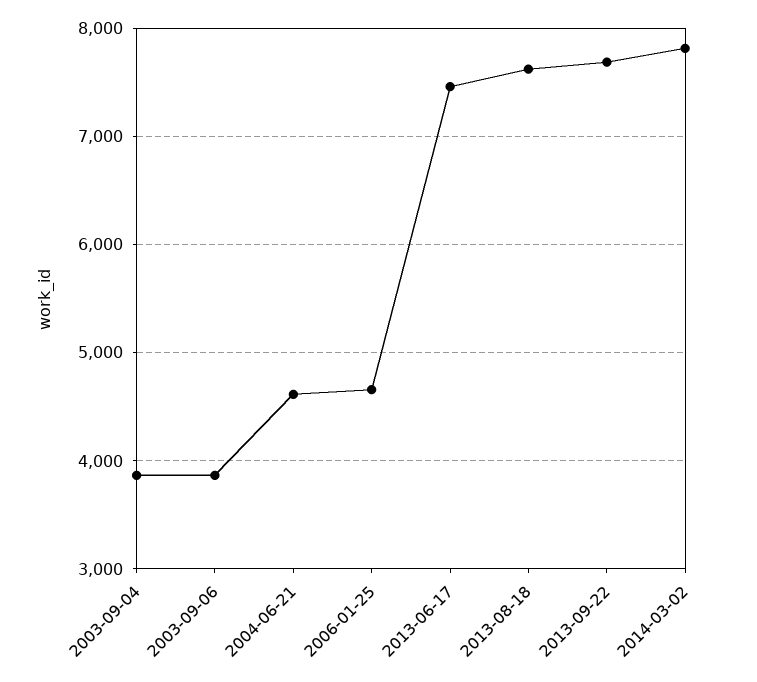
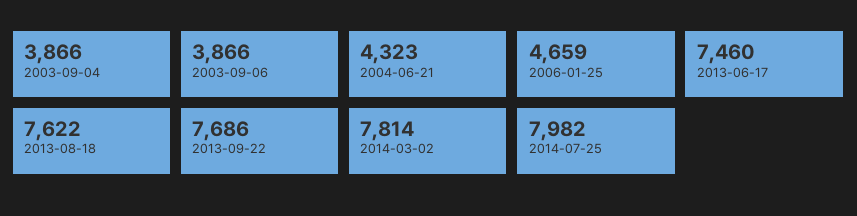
2004-06-21: 4600 -> 4323
2014-07-25: none -> 7982

